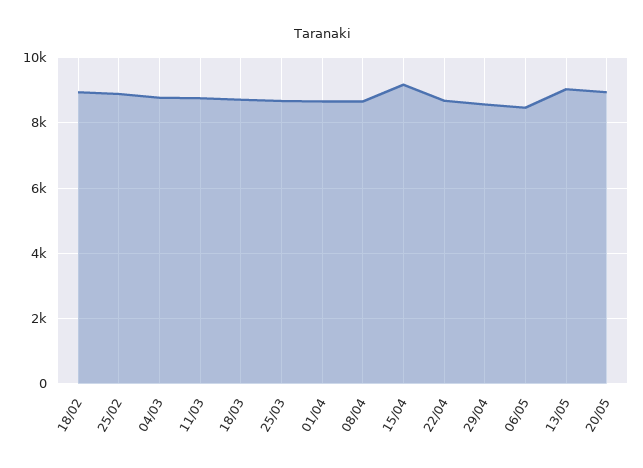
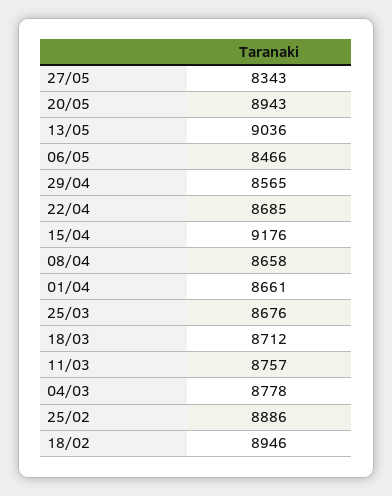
27/05: none -> 8343

